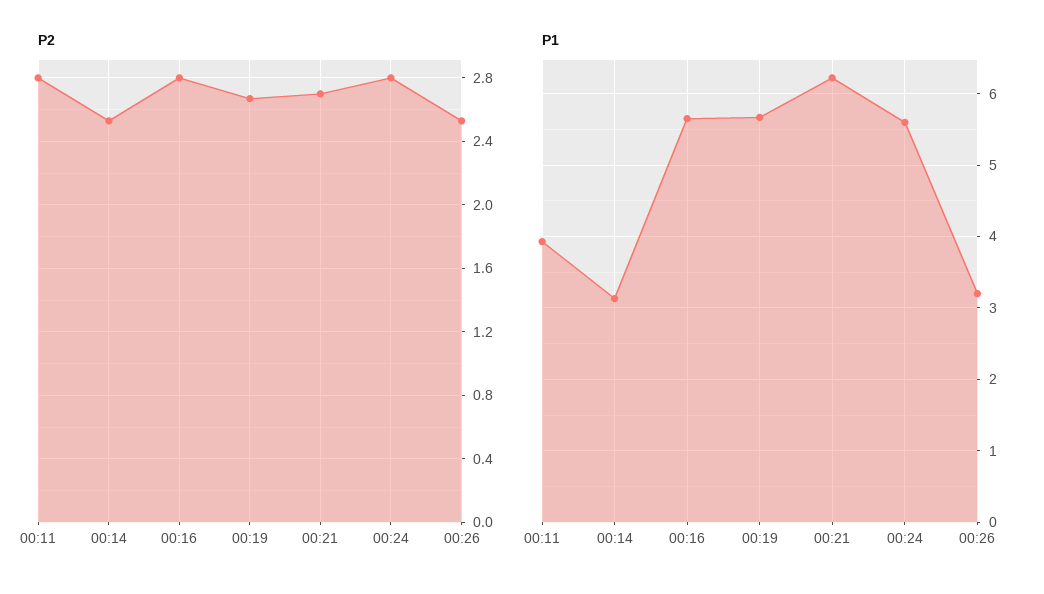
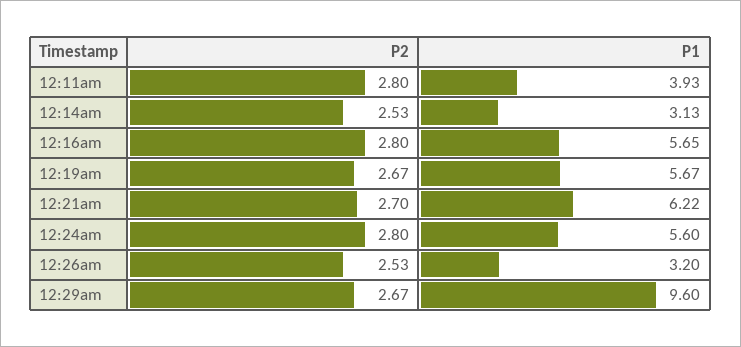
P2, 12:29am: none -> 2.67
P1, 12:29am: none -> 9.6

